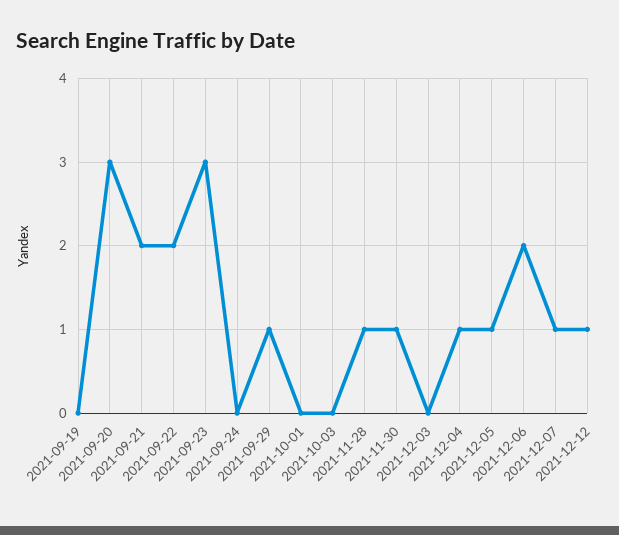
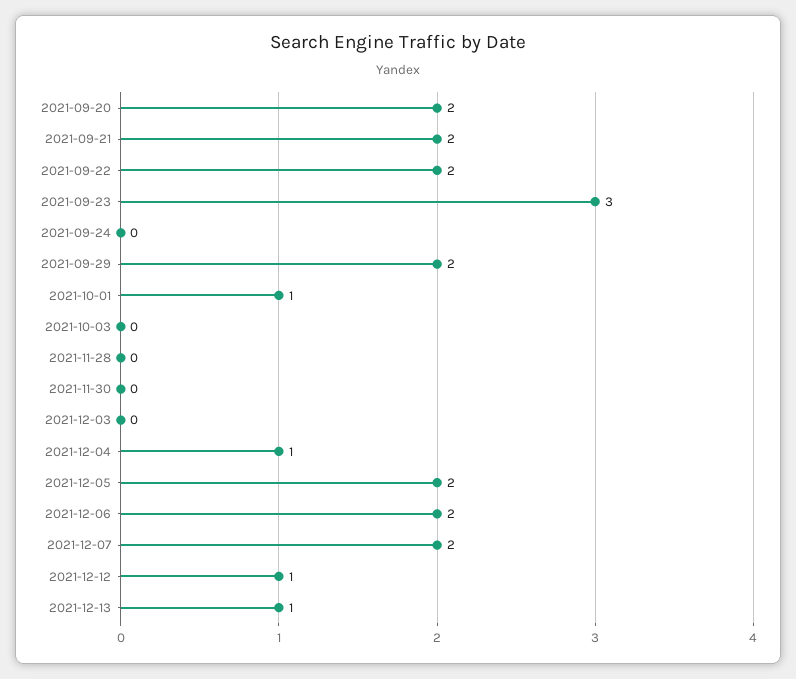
2021-09-19: 0 -> none
2021-09-20: 3 -> 2
2021-09-29: 1 -> 2
2021-10-01: 0 -> 1
2021-11-28: 1 -> 0
2021-11-30: 1 -> 0
2021-12-05: 1 -> 2
2021-12-07: 1 -> 2
2021-12-13: none -> 1

